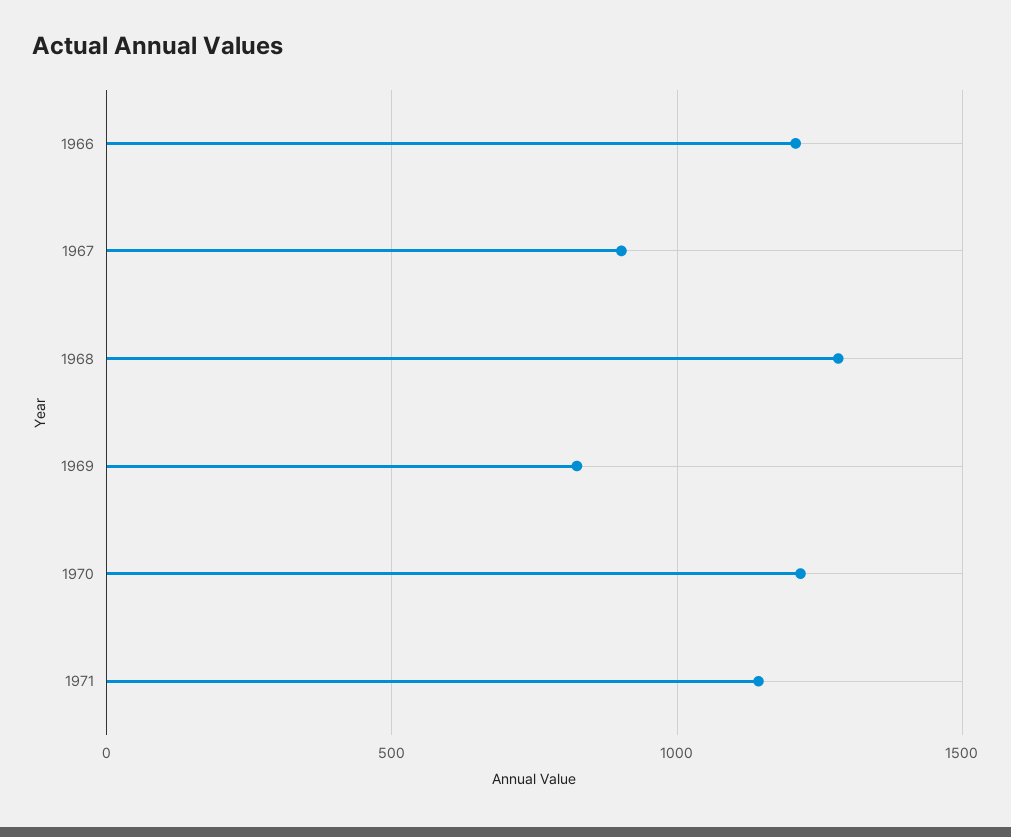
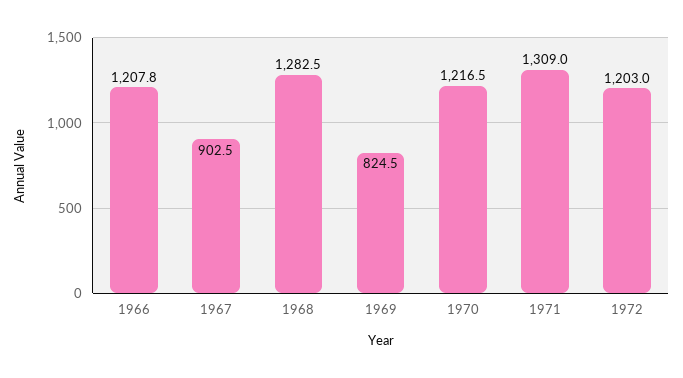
1971: 1150 -> 1309
1972: none -> 1203

